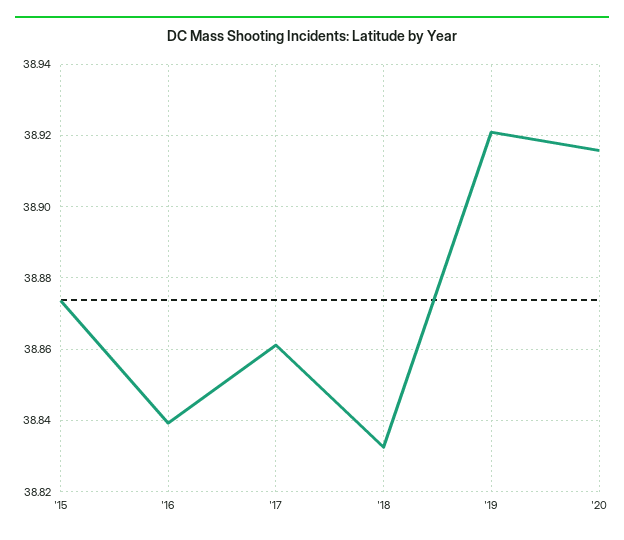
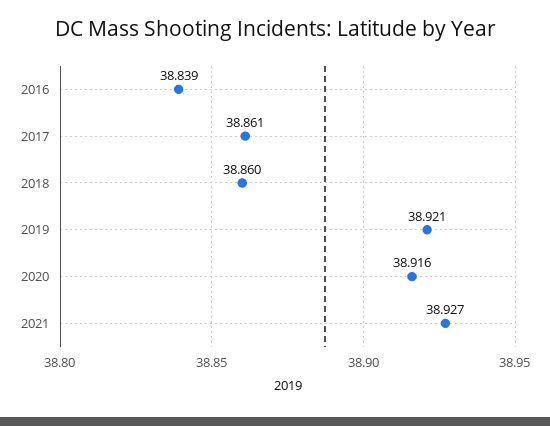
'15: 38.874 -> none
'18: 38.832 -> 38.86
2021: none -> 38.927

